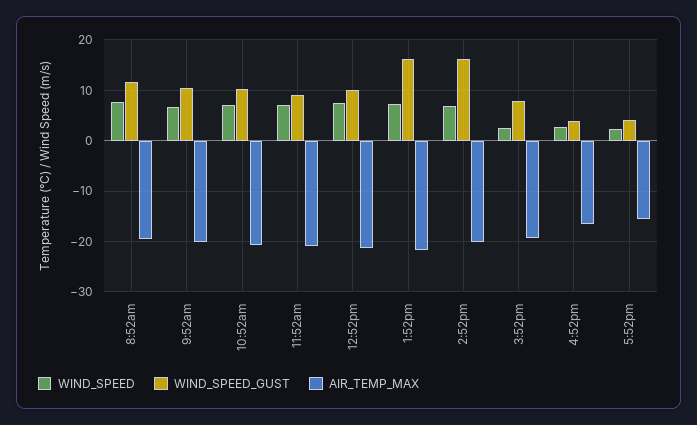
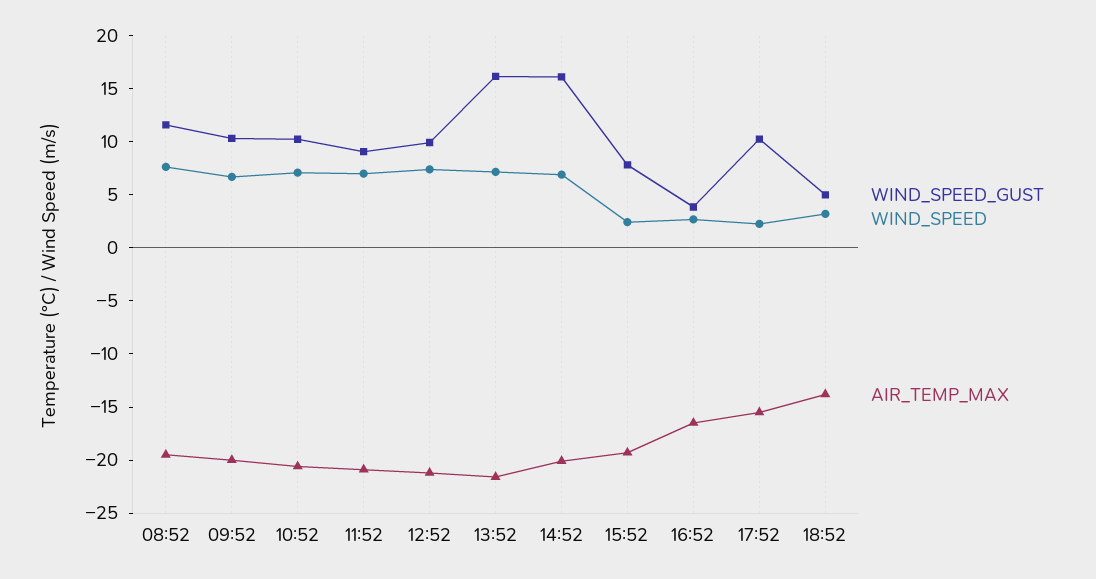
WIND_SPEED_GUST, 5:52pm: 4 -> 10
WIND_SPEED_GUST, 18:52: none -> 5
WIND_SPEED, 18:52: none -> 3
AIR_TEMP_MAX, 18:52: none -> -14

